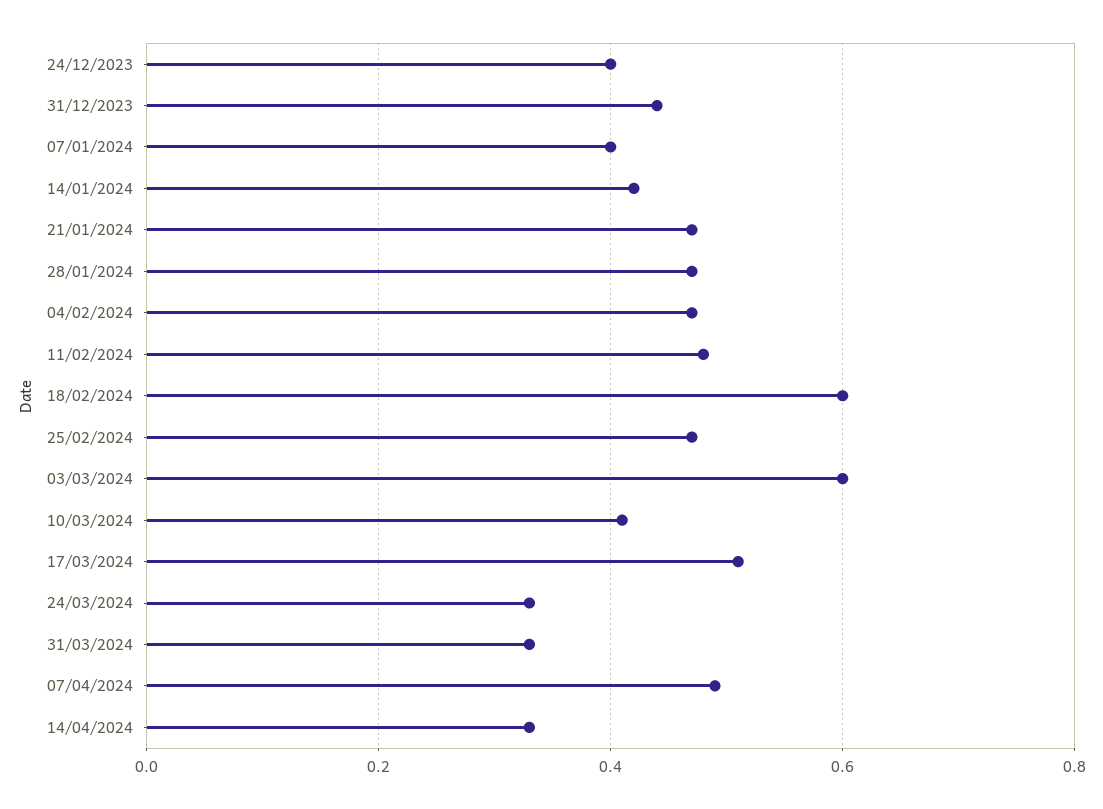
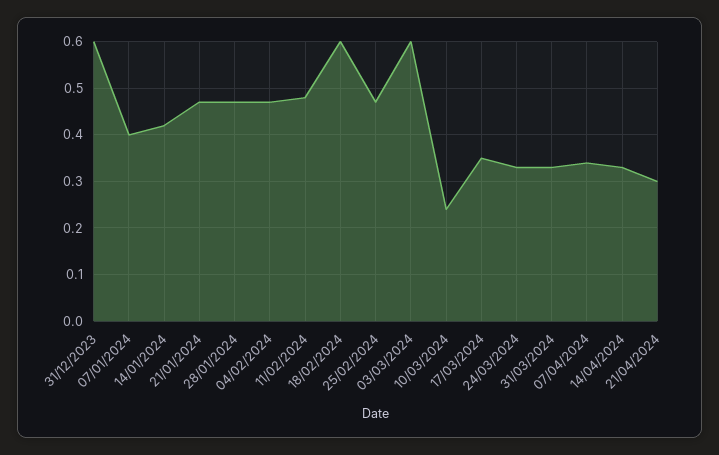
24/12/2023: 0.4 -> none
31/12/2023: 0.45 -> 0.6
10/03/2024: 0.4 -> 0.25
17/03/2024: 0.5 -> 0.35
07/04/2024: 0.5 -> 0.35
21/04/2024: none -> 0.3

